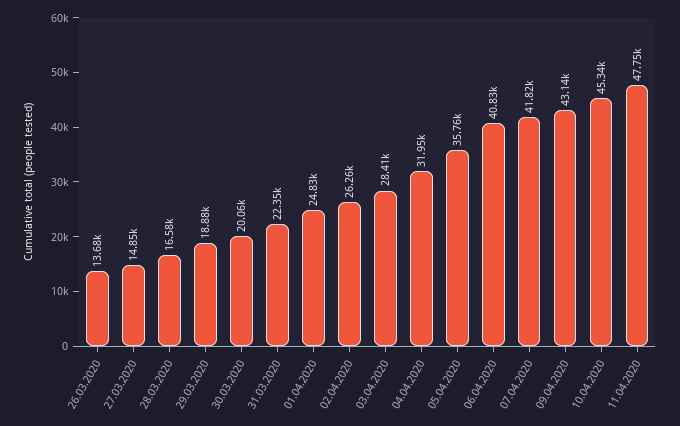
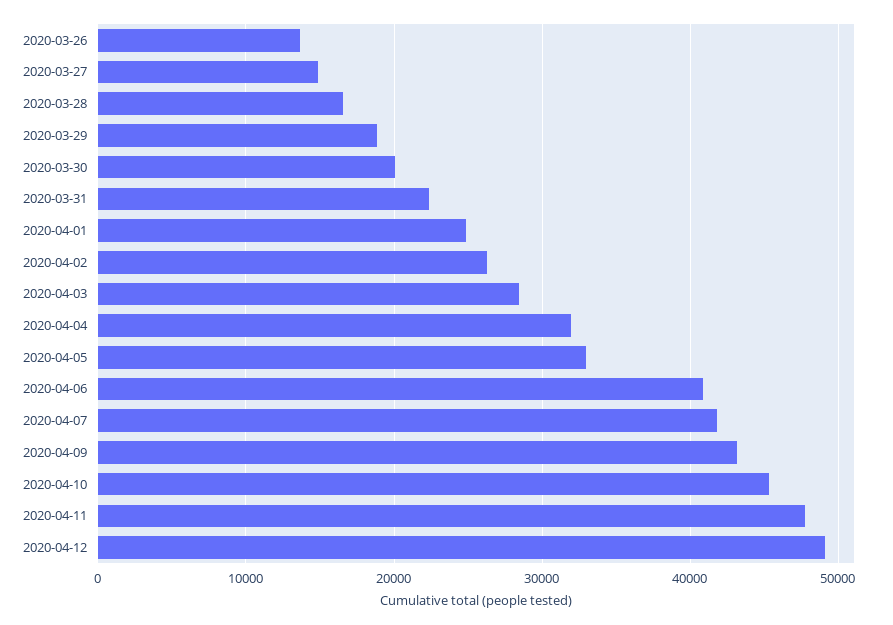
05.04.2020: 35760 -> 33000
2020-04-12: none -> 49000

